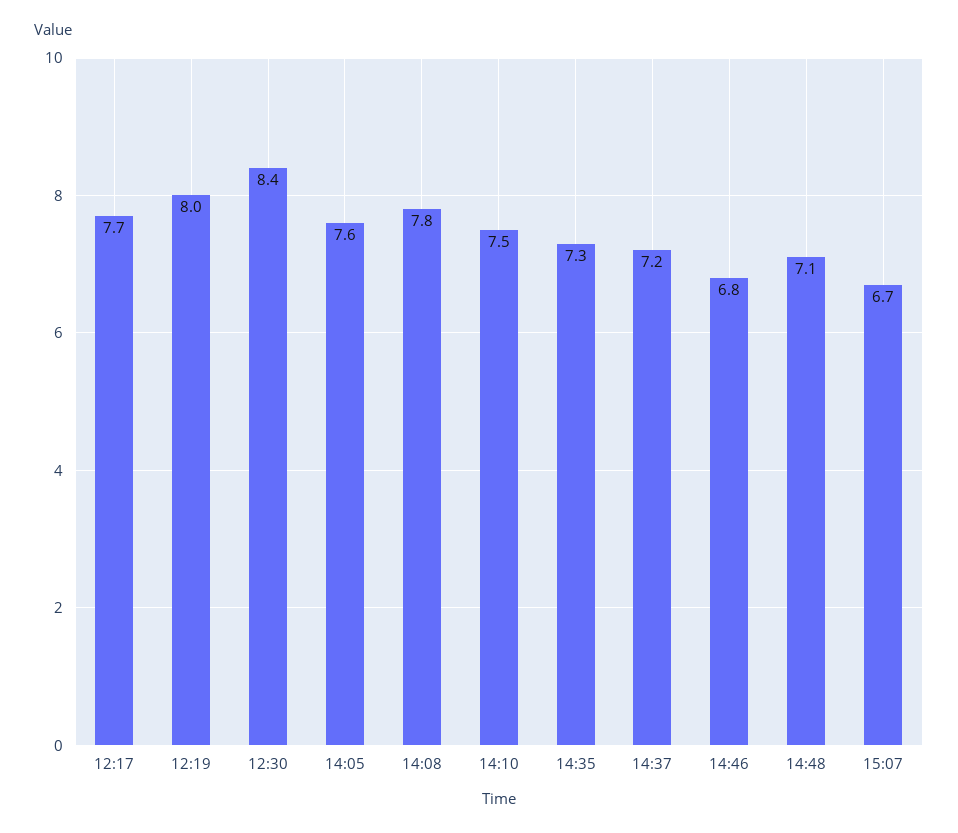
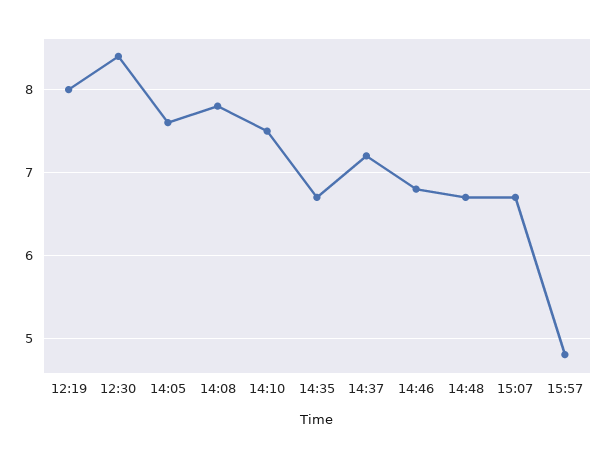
12:17: 7.7 -> none
14:35: 7.3 -> 6.7
14:48: 7.1 -> 6.7
15:57: none -> 4.8

